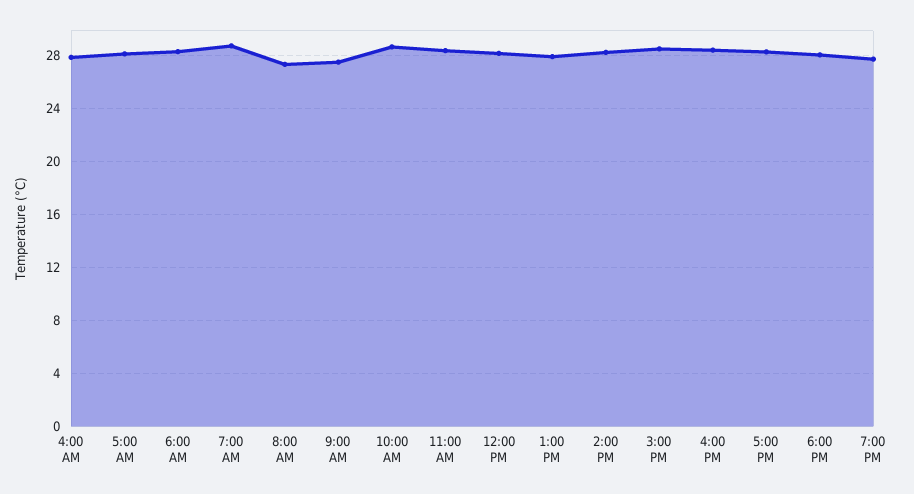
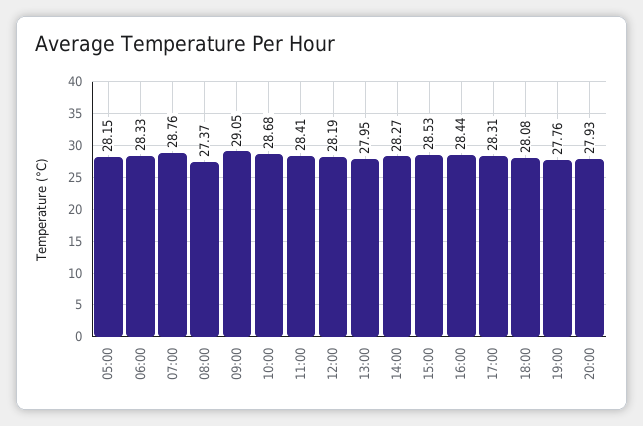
4:00 AM: 28 -> none
9:00 AM: 27.5 -> 29.05
20:00: none -> 27.93

